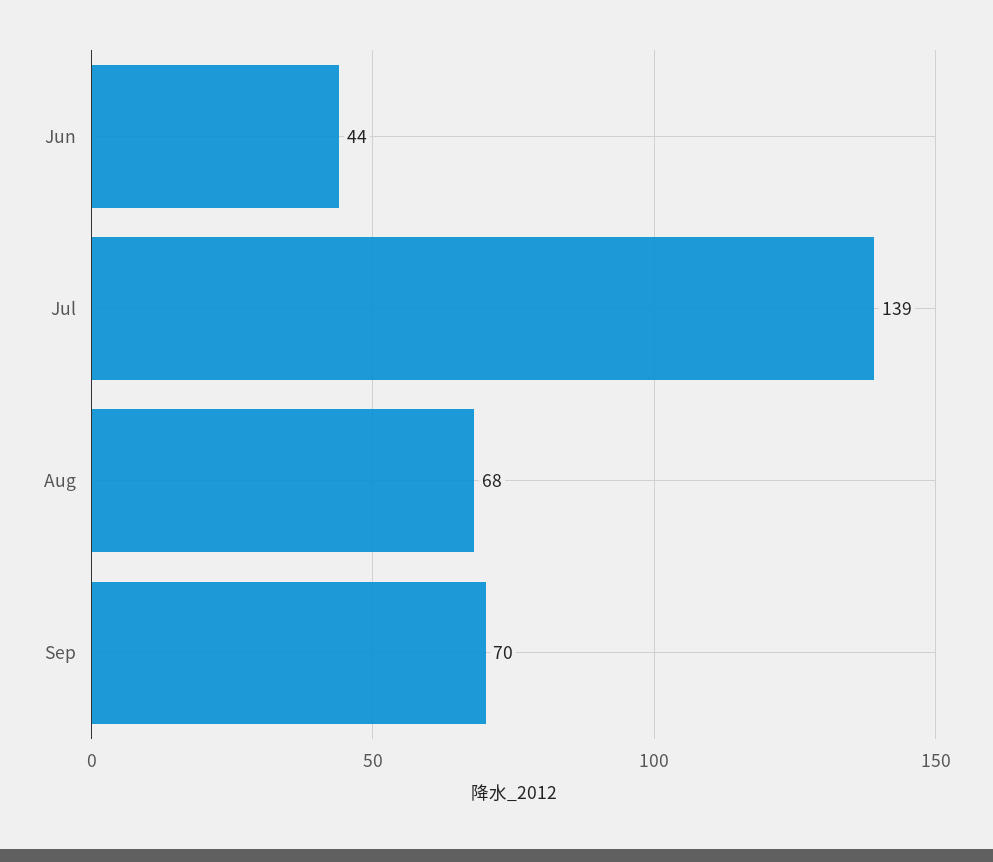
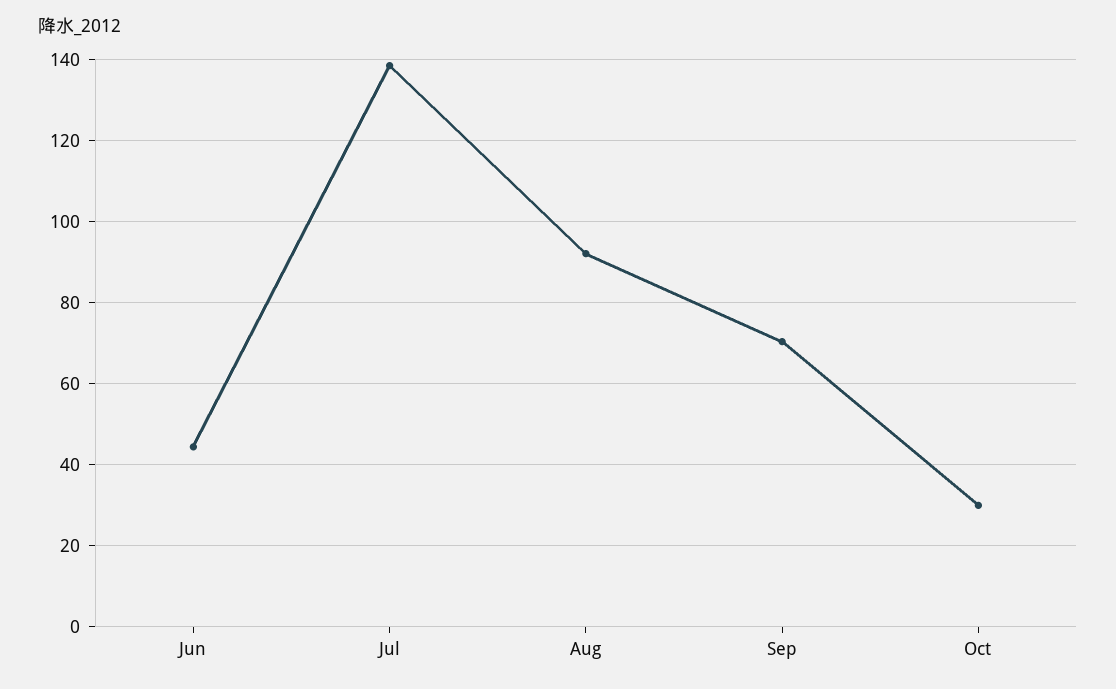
Aug: 68 -> 92
Oct: none -> 30

